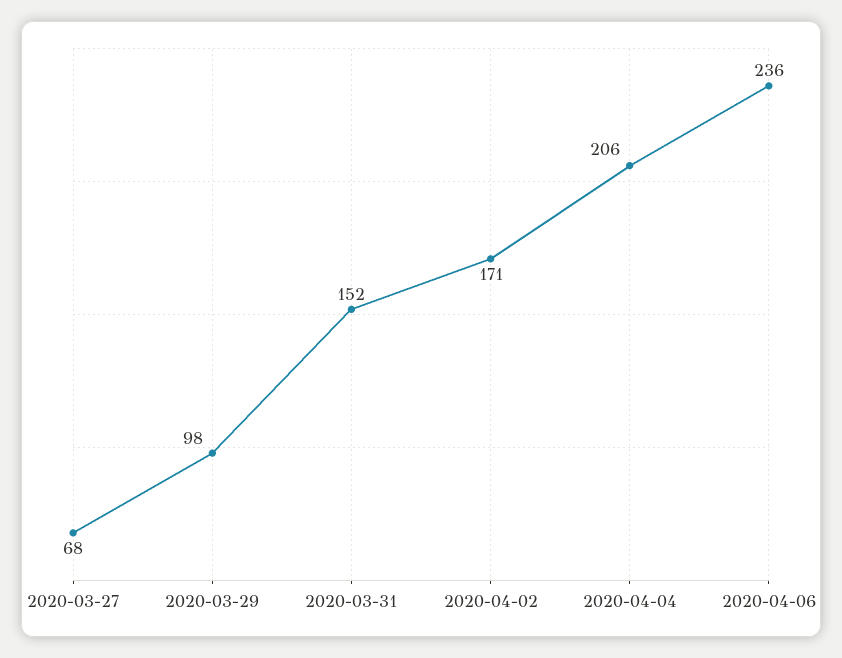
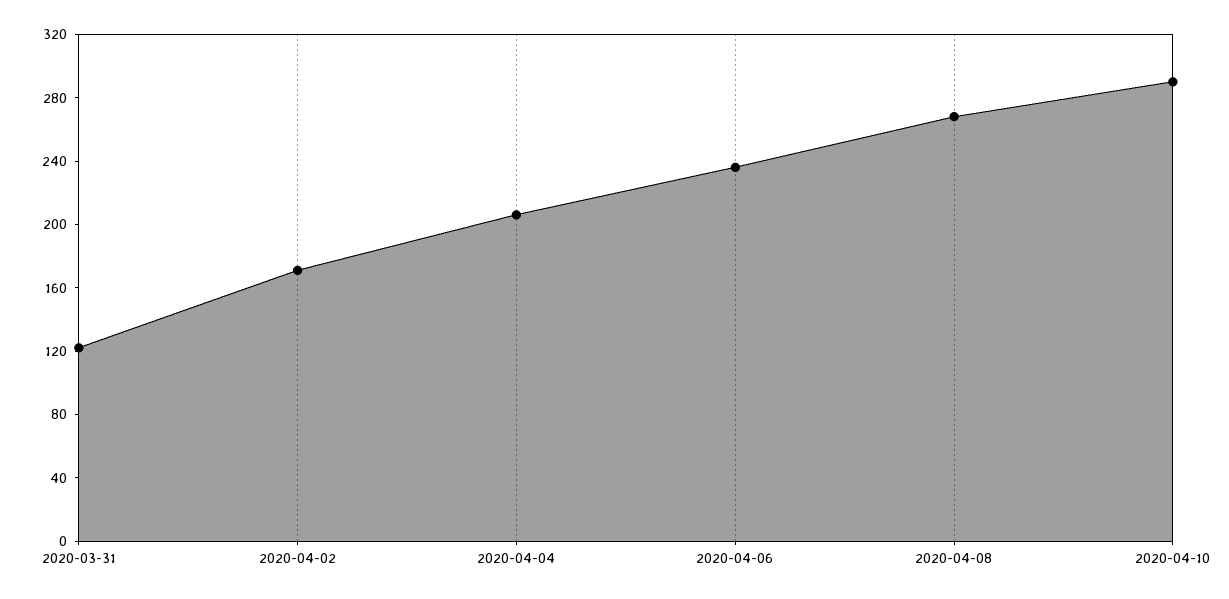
2020-03-27: 68 -> none
2020-03-29: 98 -> none
2020-03-31: 152 -> 120
2020-04-08: none -> 270
2020-04-10: none -> 290

